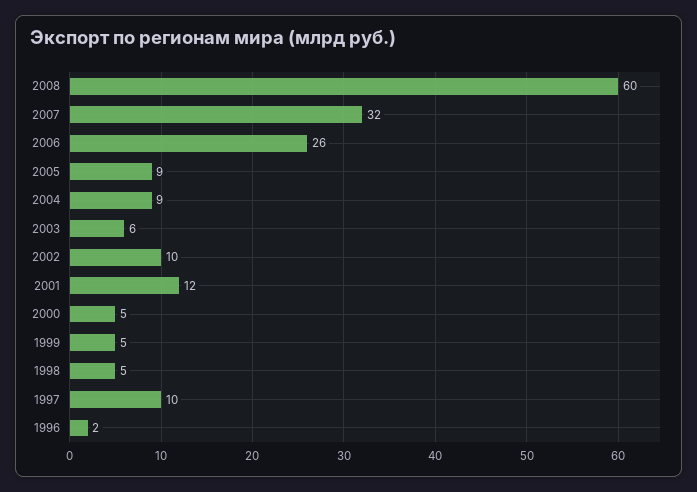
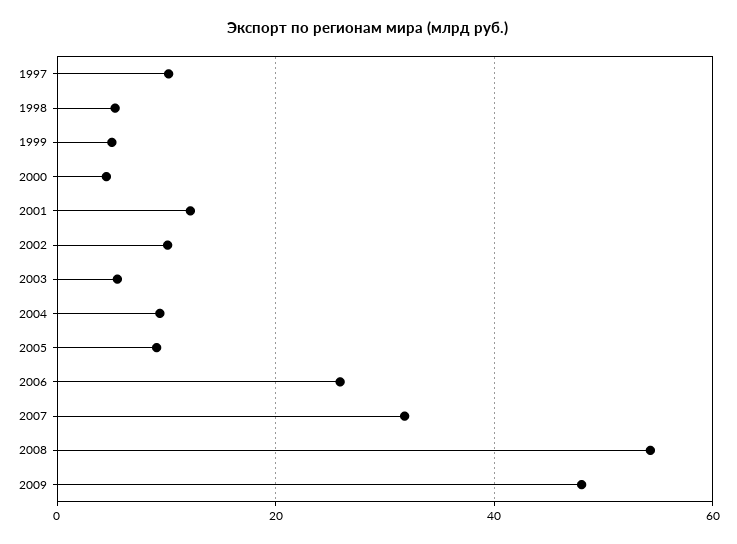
2008: 60 -> 54
1996: 2 -> none
2009: none -> 48

